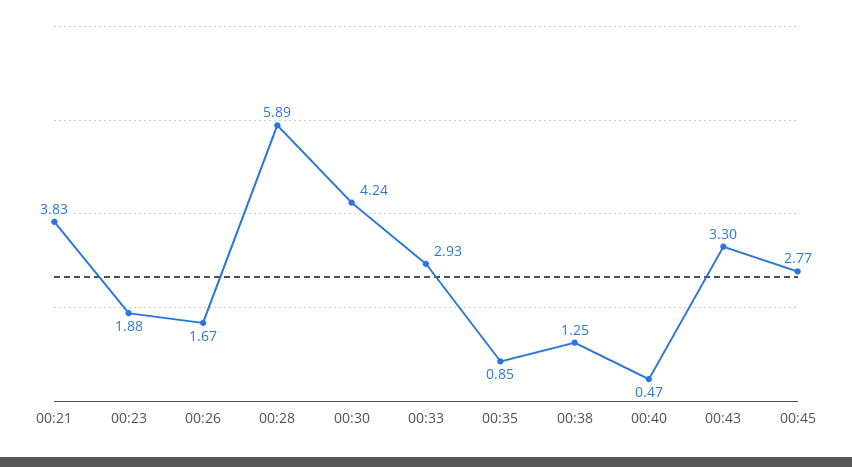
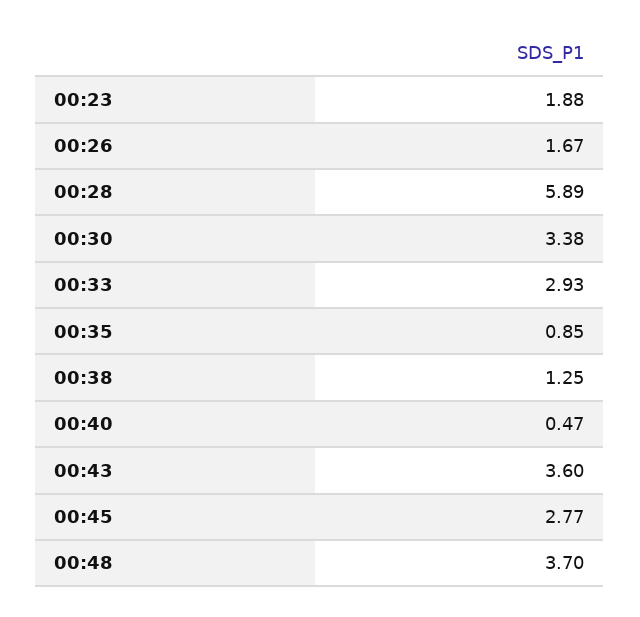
00:21: 3.83 -> none
00:30: 4.24 -> 3.38
00:43: 3.3 -> 3.6
00:48: none -> 3.7

